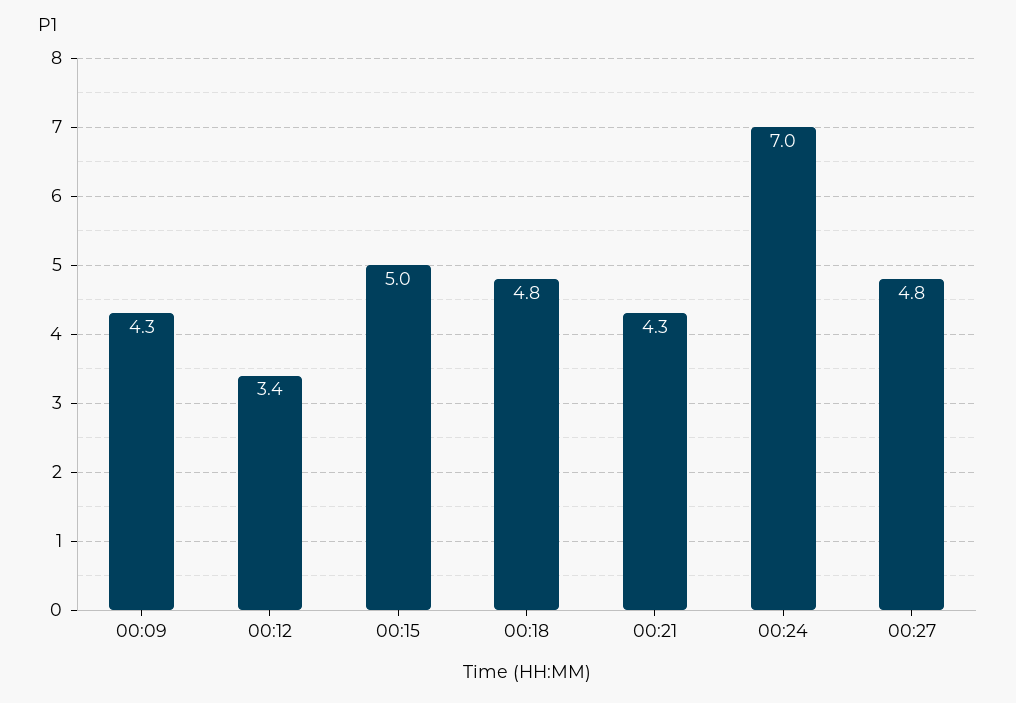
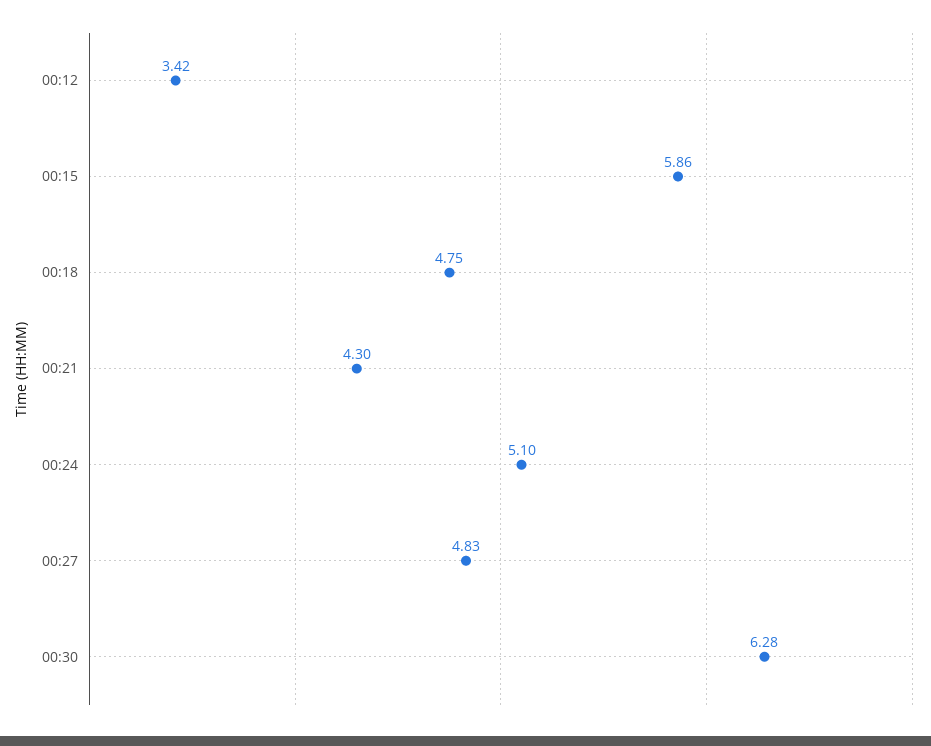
00:09: 4.3 -> none
00:15: 5 -> 5.86
00:24: 7 -> 5.1
00:30: none -> 6.28

